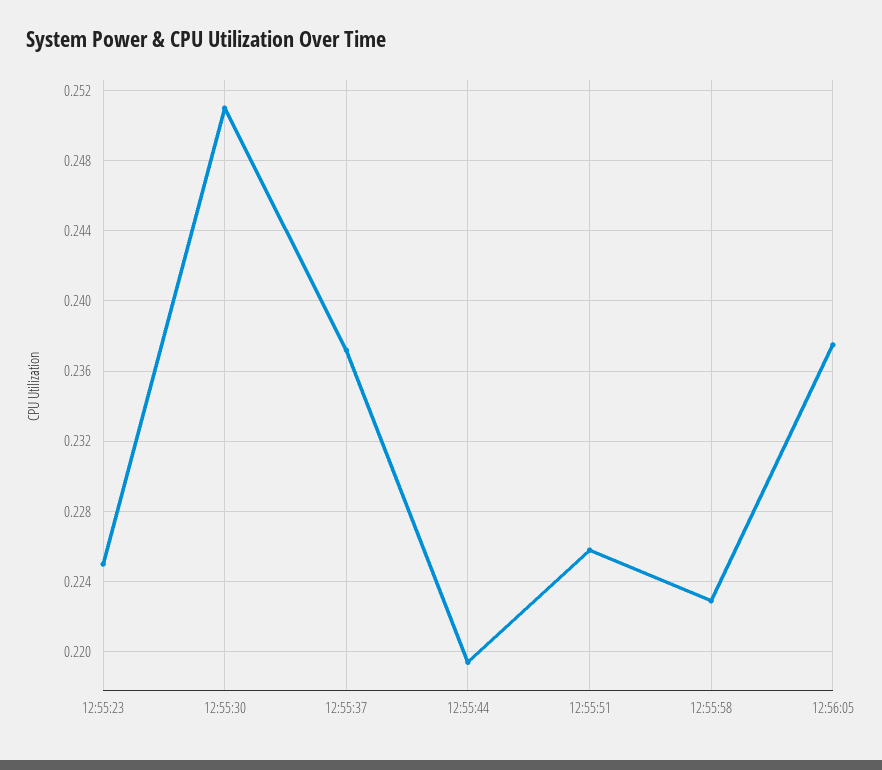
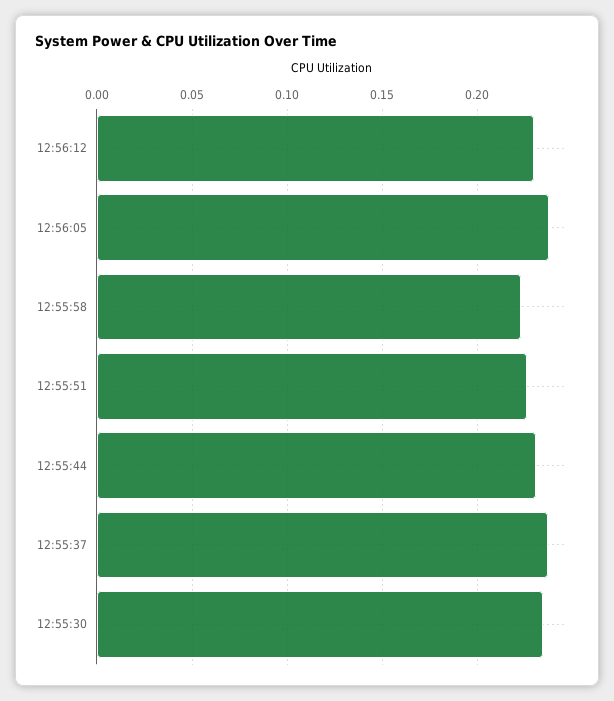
12:55:23: 0.225 -> none
12:55:30: 0.251 -> 0.235
12:55:44: 0.2195 -> 0.23
12:56:12: none -> 0.23

